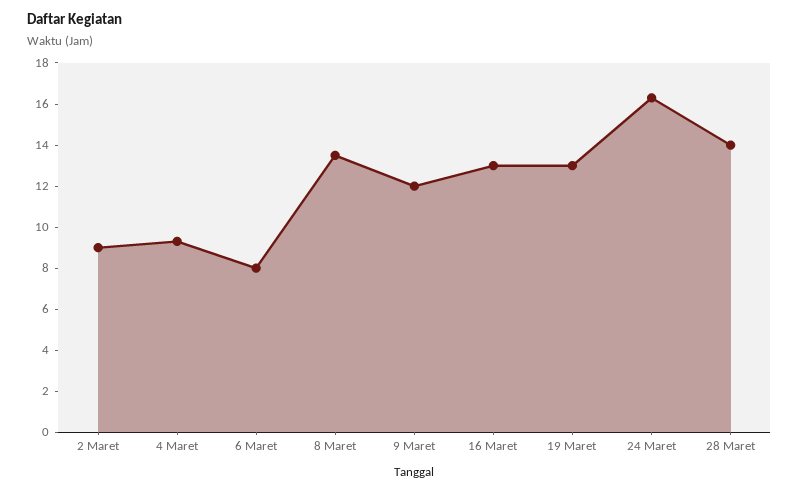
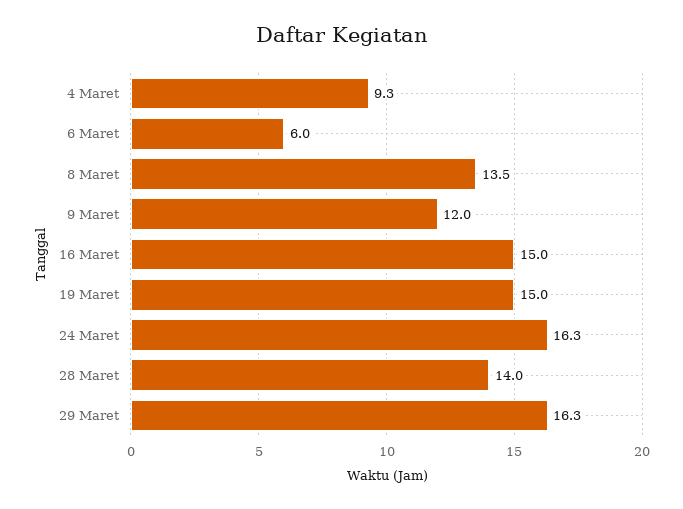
2 Maret: 9 -> none
6 Maret: 8 -> 6
16 Maret: 13 -> 15
19 Maret: 13 -> 15
29 Maret: none -> 16.3

